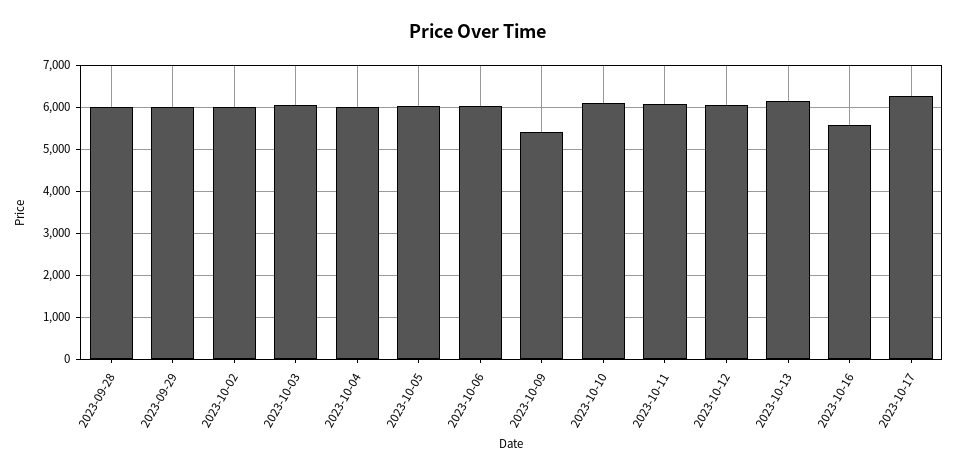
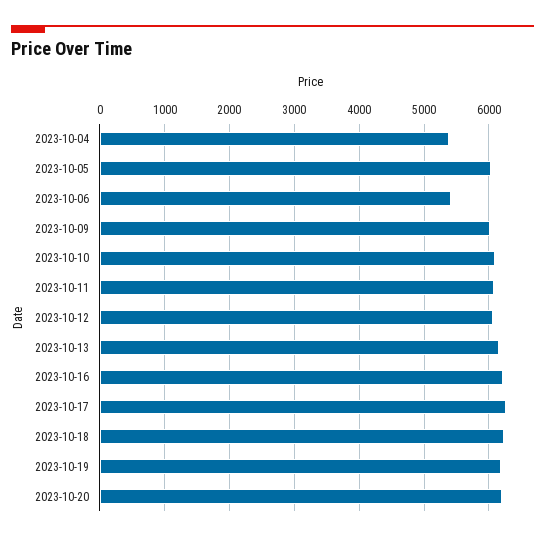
2023-09-28: 6000 -> none
2023-09-29: 6000 -> none
2023-10-02: 6000 -> none
2023-10-03: 6000 -> none
2023-10-04: 6000 -> 5400
2023-10-06: 6000 -> 5400
2023-10-09: 5400 -> 6000
2023-10-16: 5600 -> 6200
2023-10-18: none -> 6200
2023-10-19: none -> 6200
2023-10-20: none -> 6200

